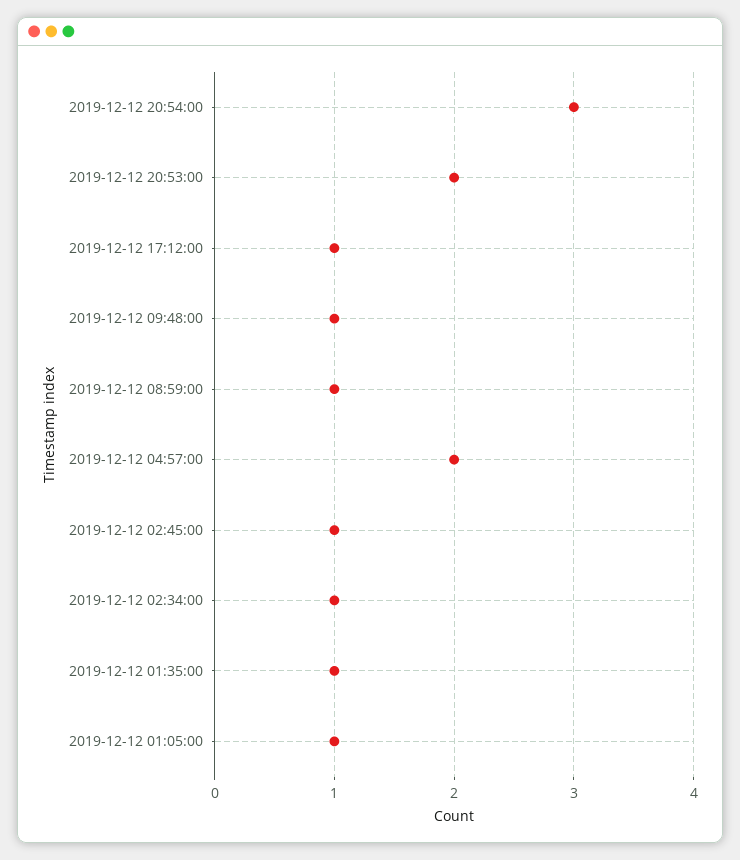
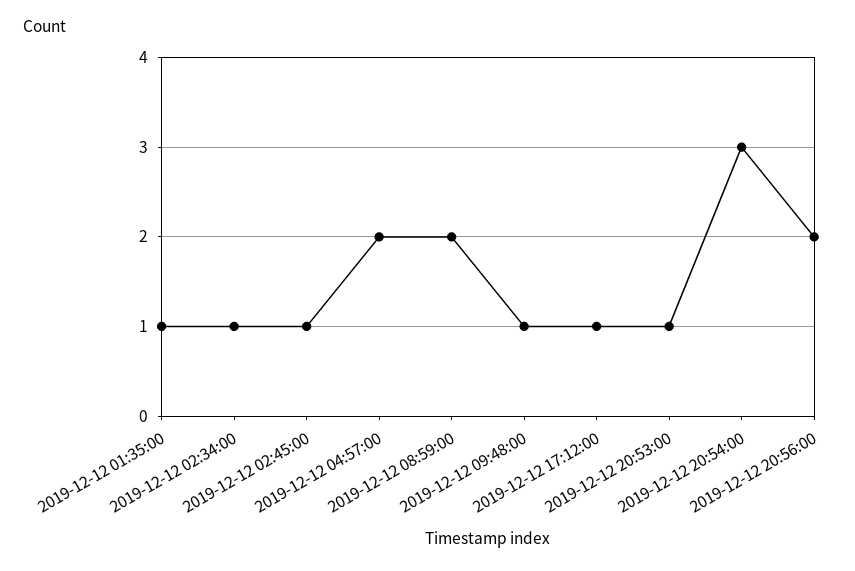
2019-12-12 20:53:00: 2 -> 1
2019-12-12 08:59:00: 1 -> 2
2019-12-12 01:05:00: 1 -> none
2019-12-12 20:56:00: none -> 2

